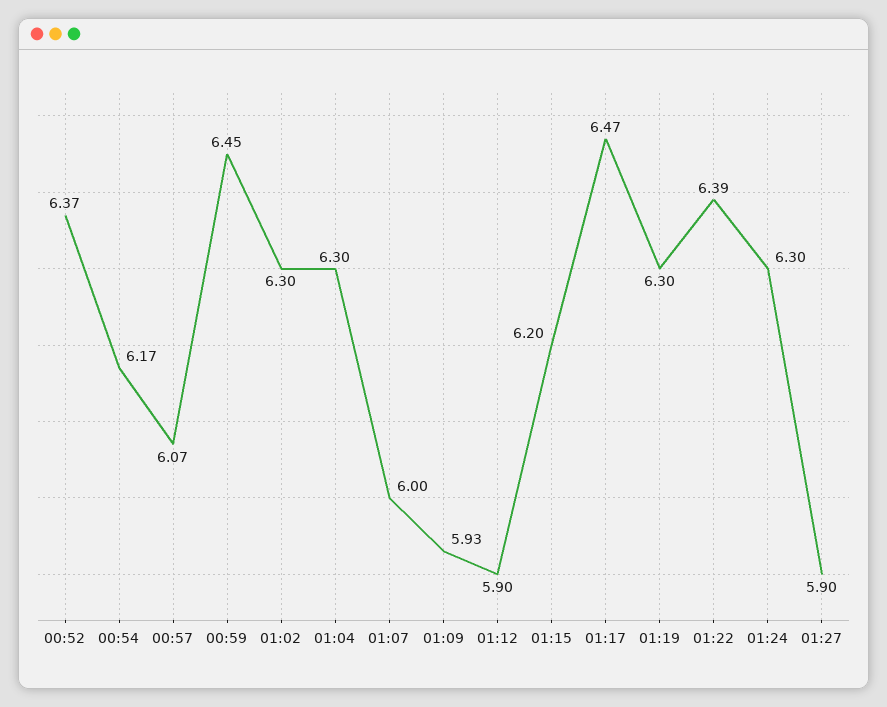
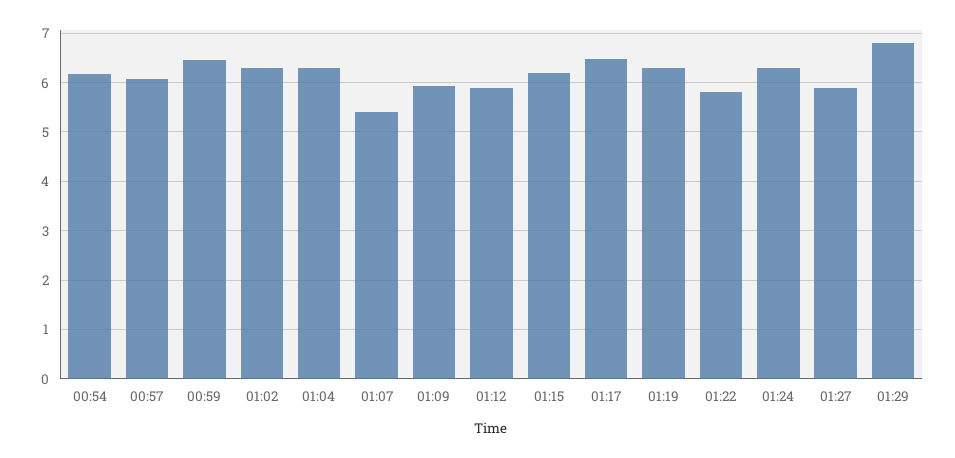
00:52: 6.37 -> none
01:07: 6 -> 5.4
01:22: 6.39 -> 5.8
01:29: none -> 6.8

